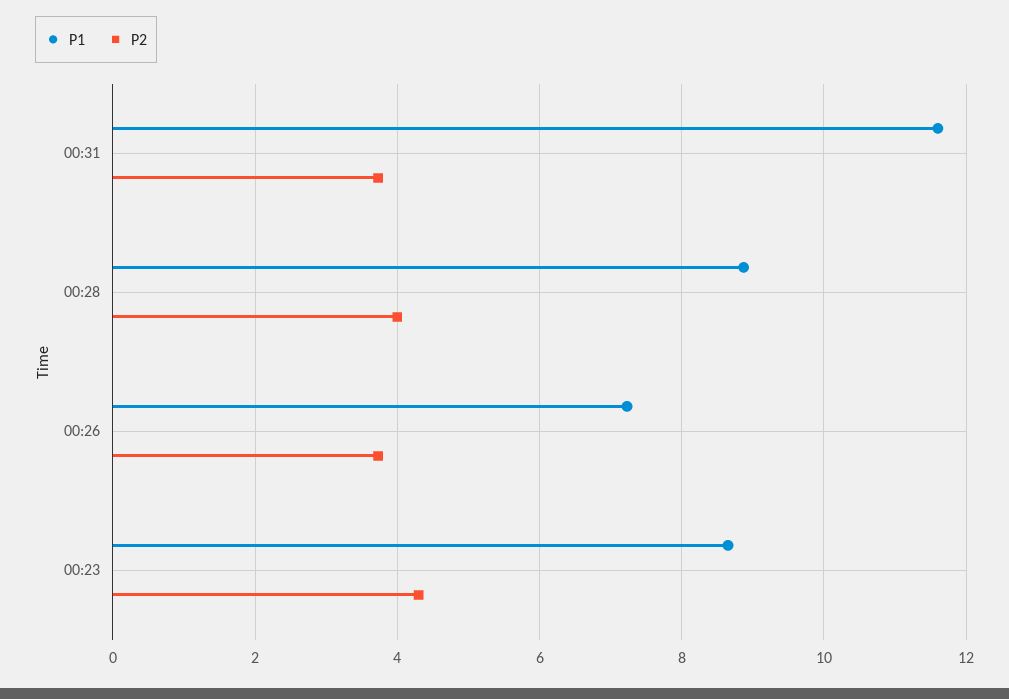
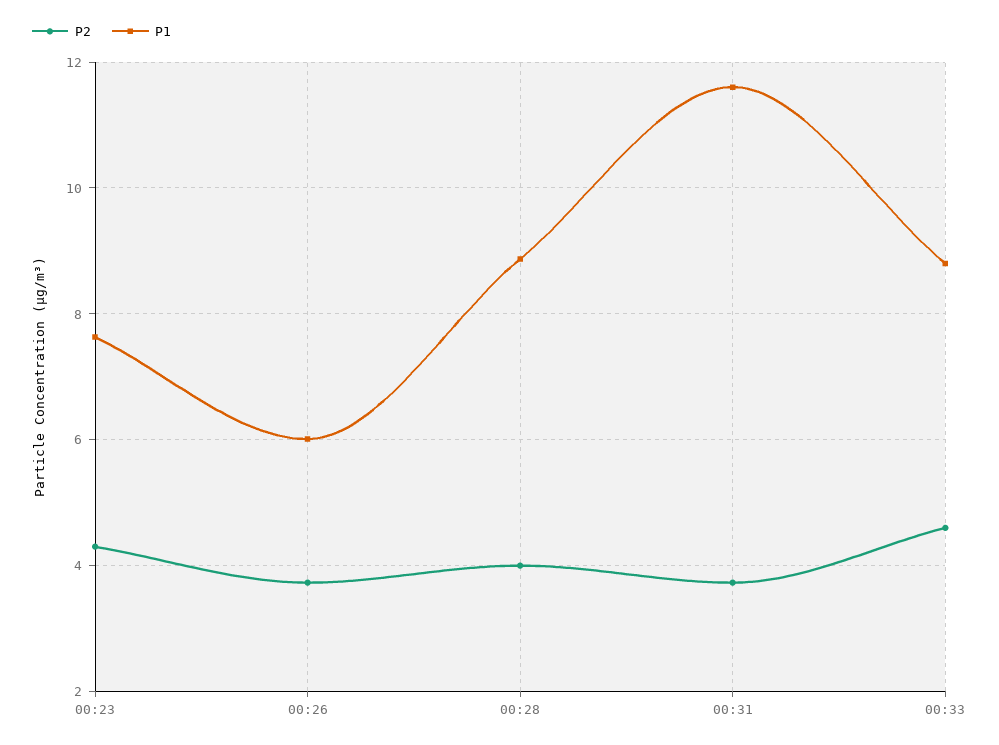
P1, 00:26: 7.2 -> 6
P1, 00:23: 8.6 -> 7.6
P2, 00:33: none -> 4.6
P1, 00:33: none -> 8.8

